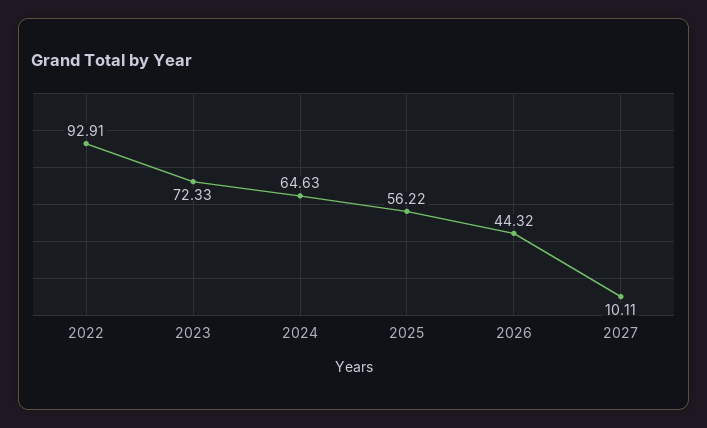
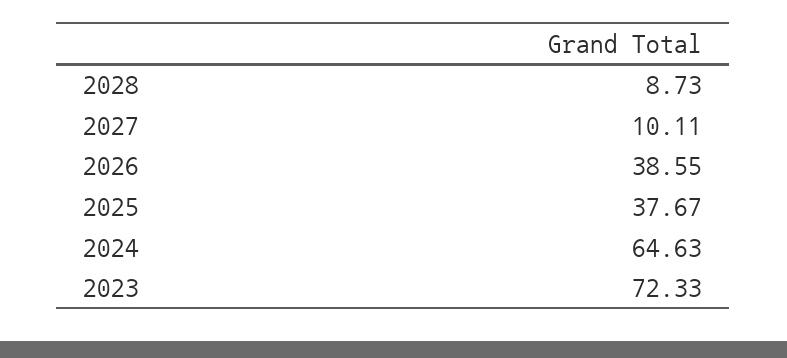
2022: 92.91 -> none
2025: 56.22 -> 37.67
2026: 44.32 -> 38.55
2028: none -> 8.73

